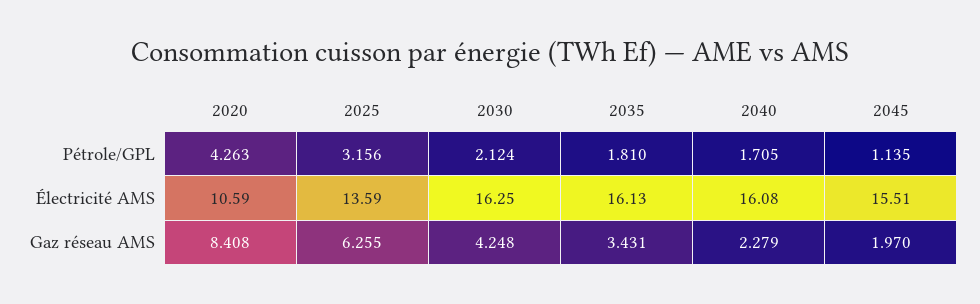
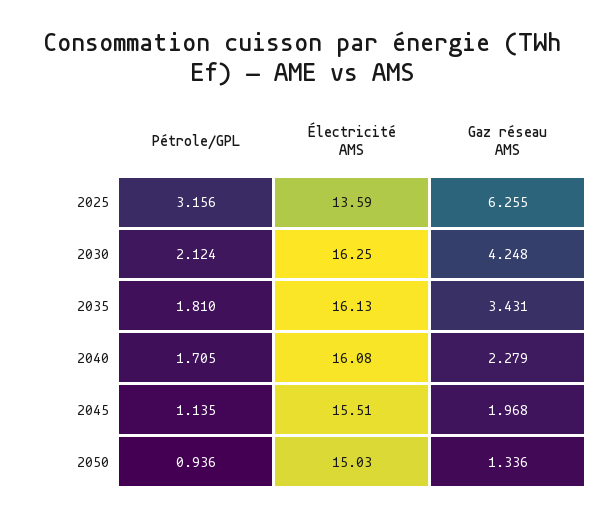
2020, Pétrole/GPL: 4.263 -> none
2020, Électricité AMS: 10.59 -> none
2020, Gaz réseau AMS: 8.408 -> none
2045, Gaz réseau AMS: 1.97 -> 1.968
2050, Pétrole/GPL: none -> 0.936
2050, Électricité AMS: none -> 15.03
2050, Gaz réseau AMS: none -> 1.336

